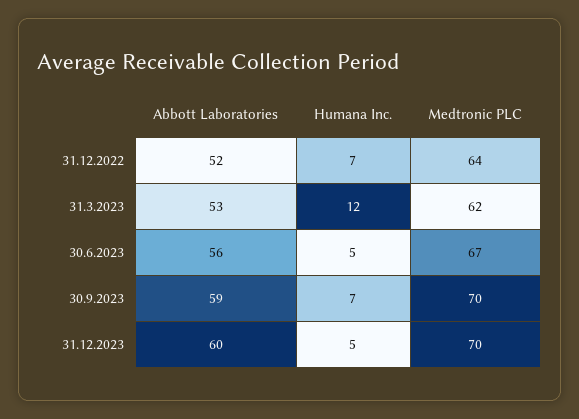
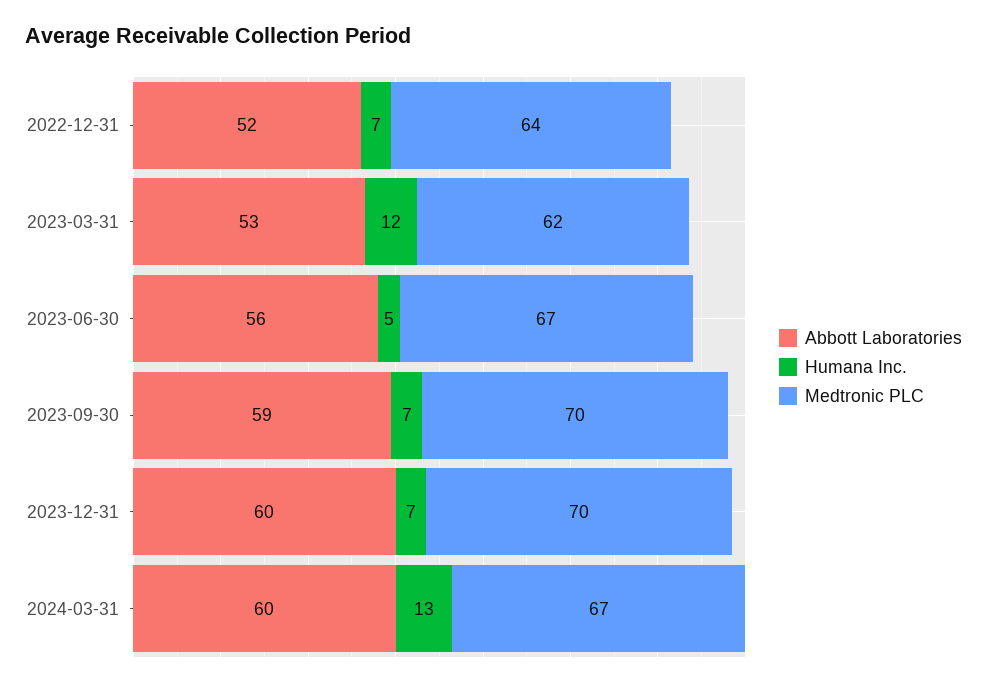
Humana Inc., 31.12.2023: 5 -> 7
Abbott Laboratories, 2024-03-31: none -> 60
Humana Inc., 2024-03-31: none -> 13
Medtronic PLC, 2024-03-31: none -> 67

